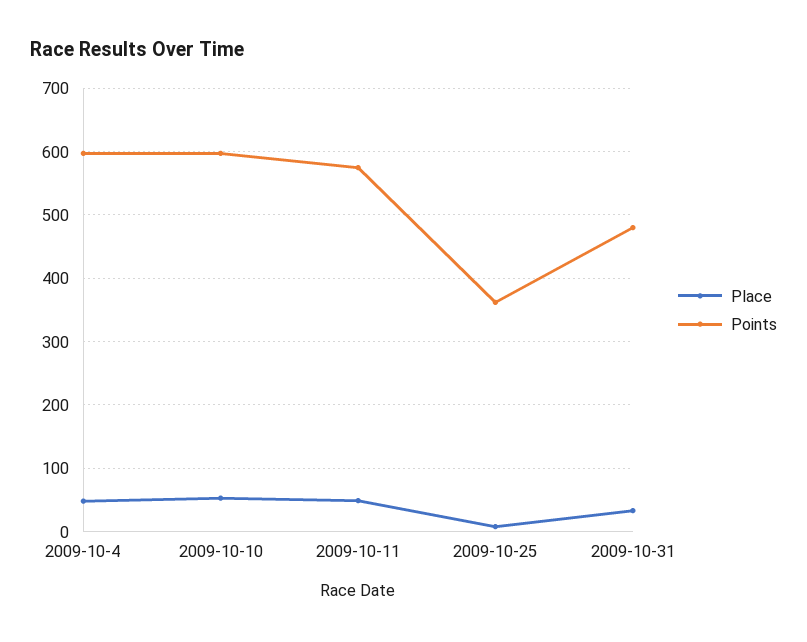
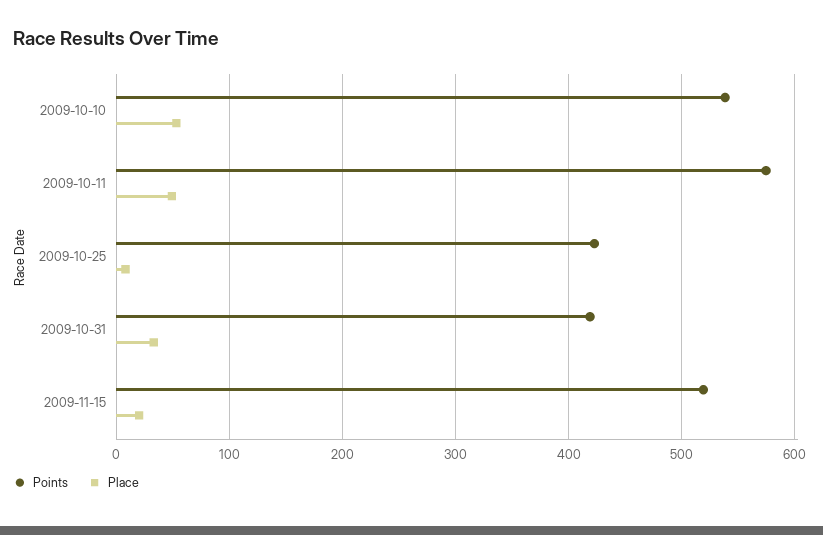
Place, 2009-10-4: 50 -> none
Points, 2009-10-4: 600 -> none
Points, 2009-10-10: 600 -> 540
Points, 2009-10-25: 360 -> 420
Points, 2009-10-31: 480 -> 420
Points, 2009-11-15: none -> 520
Place, 2009-11-15: none -> 20

